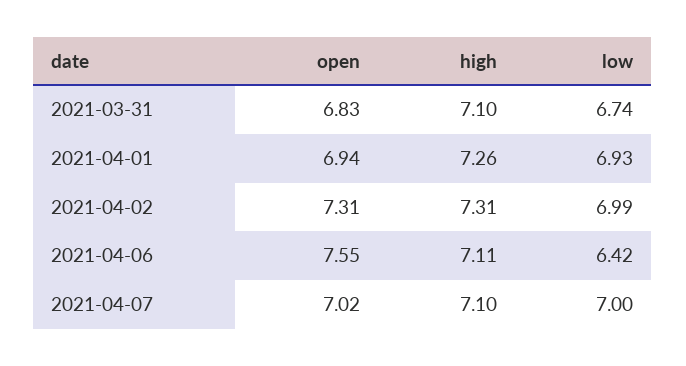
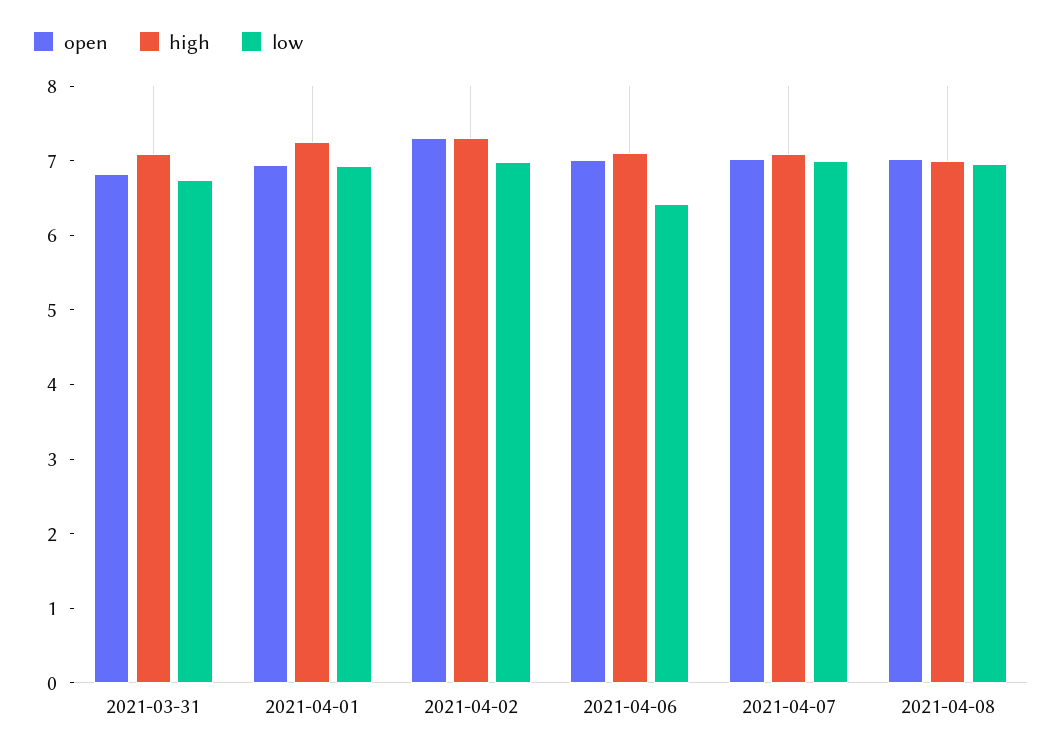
open, 2021-04-06: 7.55 -> 7
open, 2021-04-08: none -> 7
high, 2021-04-08: none -> 7
low, 2021-04-08: none -> 7

